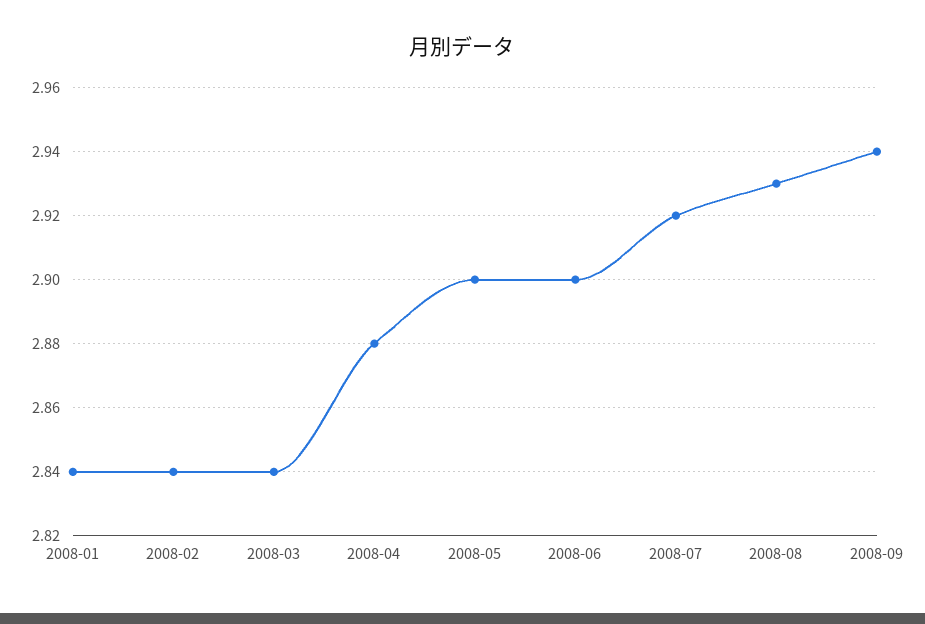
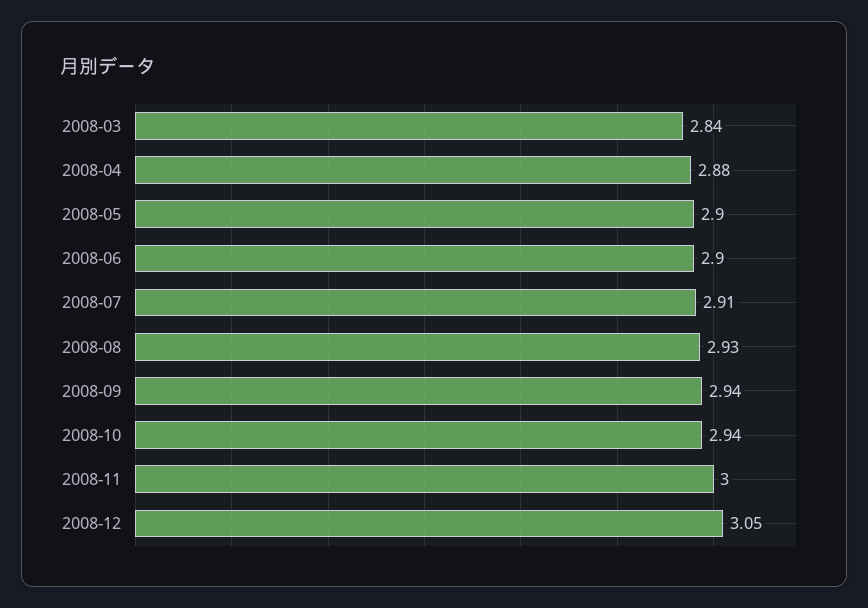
2008-01: 2.84 -> none
2008-02: 2.84 -> none
2008-07: 2.92 -> 2.91
2008-10: none -> 2.94
2008-11: none -> 3
2008-12: none -> 3.05

